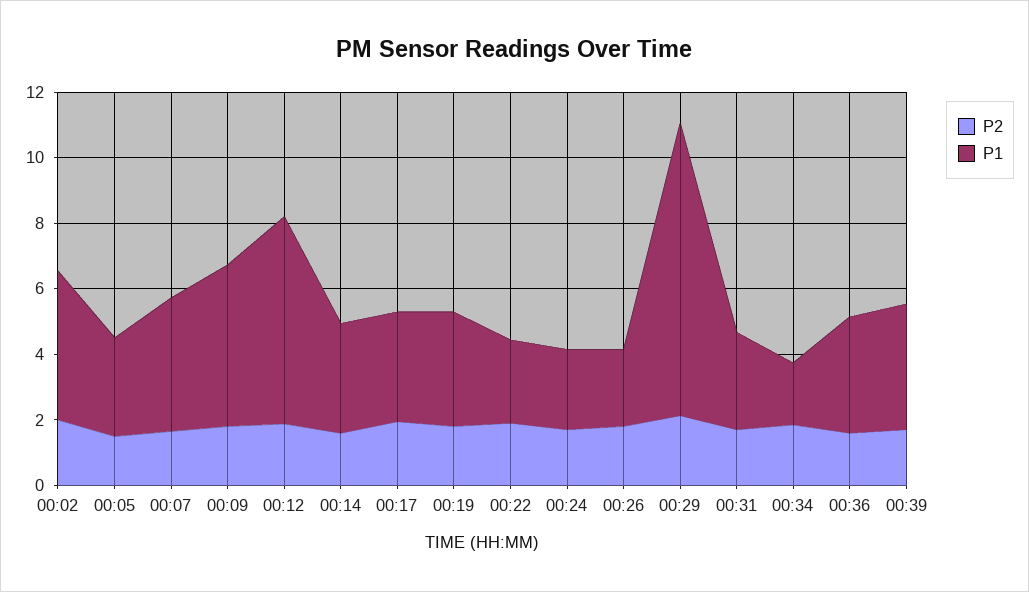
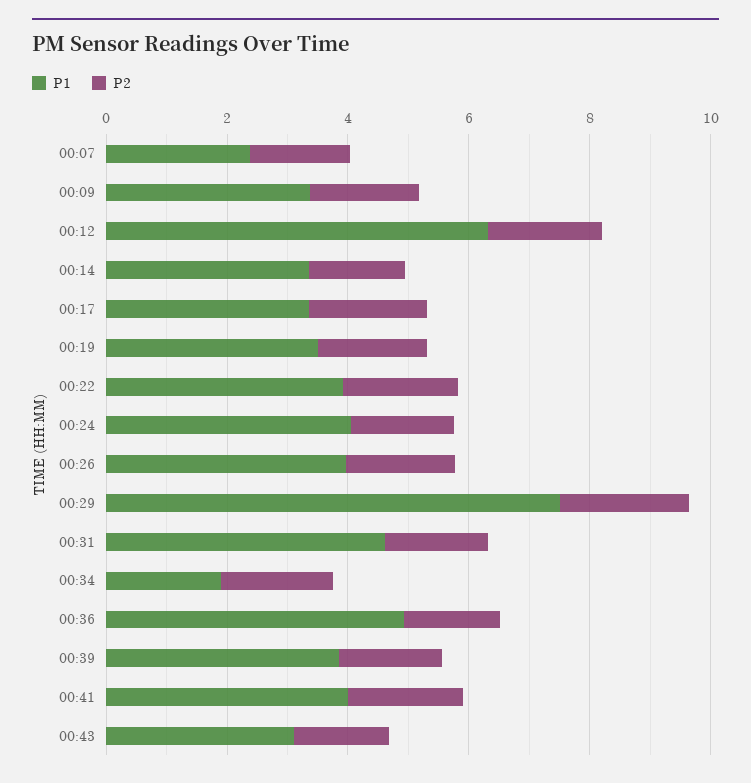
P2, 00:02: 2 -> none
P1, 00:02: 4.5 -> none
P2, 00:05: 1.5 -> none
P1, 00:05: 3 -> none
P1, 00:07: 4 -> 2.5
P1, 00:09: 5 -> 3.5
P1, 00:22: 2.5 -> 4
P1, 00:24: 2.5 -> 4
P1, 00:26: 2.5 -> 4
P1, 00:29: 9 -> 7.5
P1, 00:31: 3 -> 4.5
P1, 00:36: 3.5 -> 5
P1, 00:41: none -> 4
P2, 00:41: none -> 2
P1, 00:43: none -> 3
P2, 00:43: none -> 1.5

